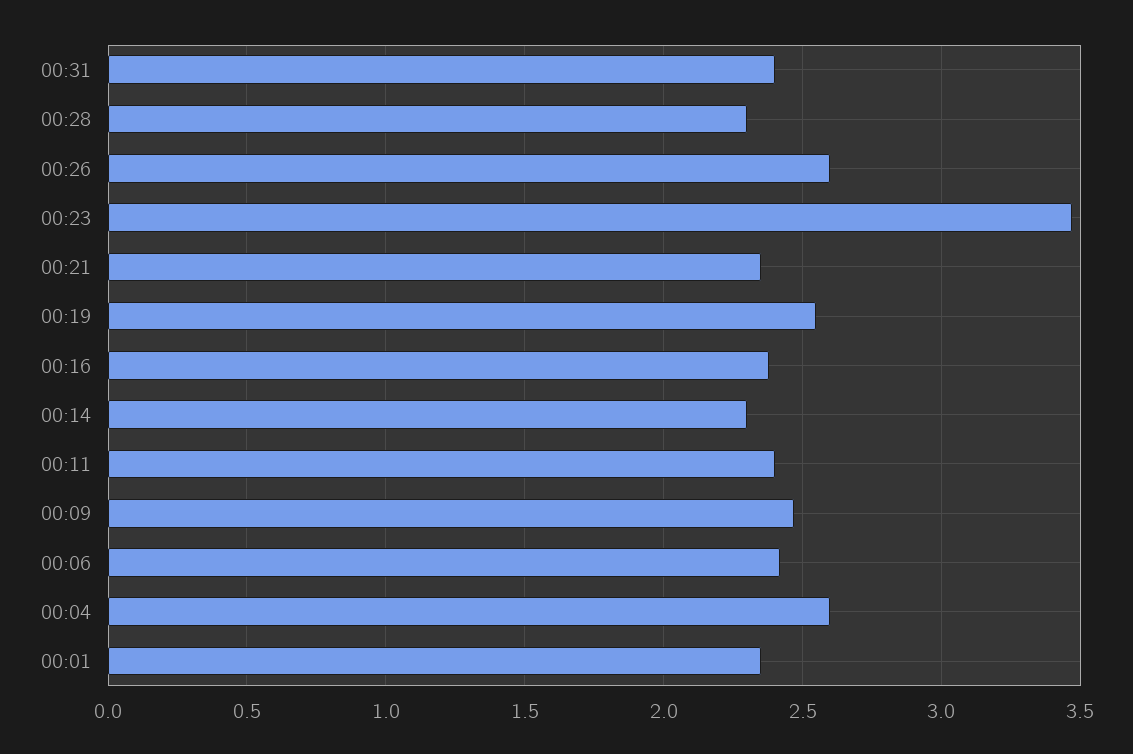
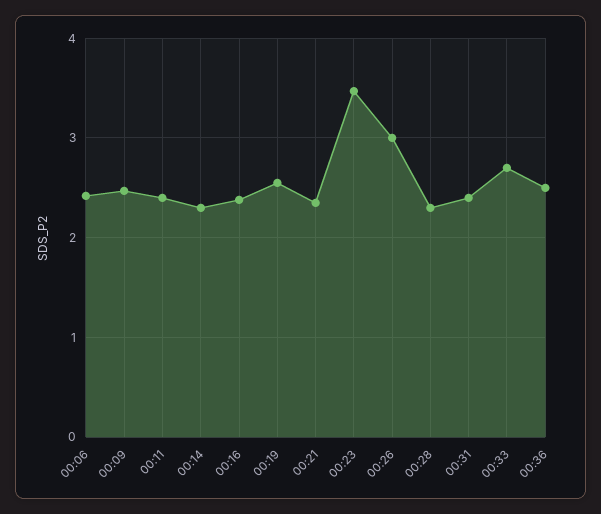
00:26: 2.6 -> 3
00:04: 2.6 -> none
00:01: 2.35 -> none
00:33: none -> 2.7
00:36: none -> 2.5

